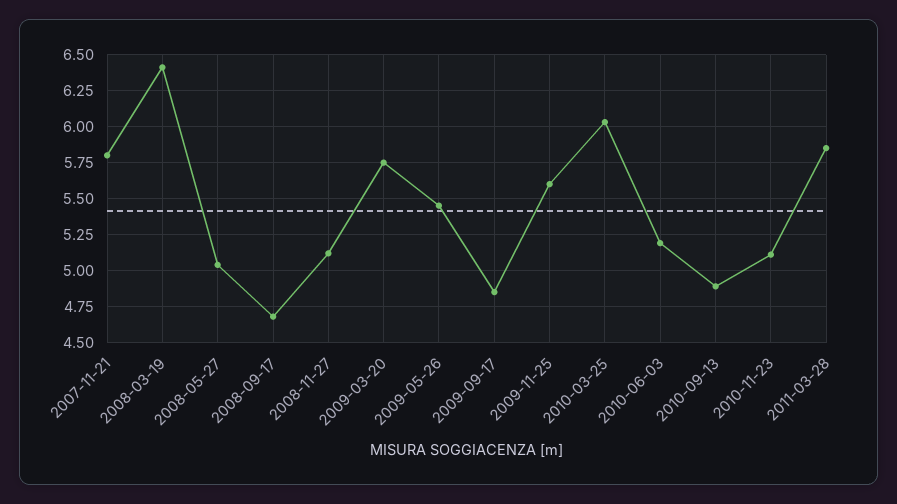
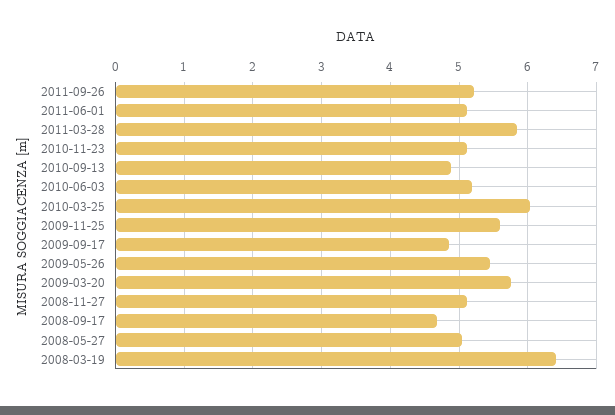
2007-11-21: 5.8 -> none
2011-09-26: none -> 5.2
2011-06-01: none -> 5.1

